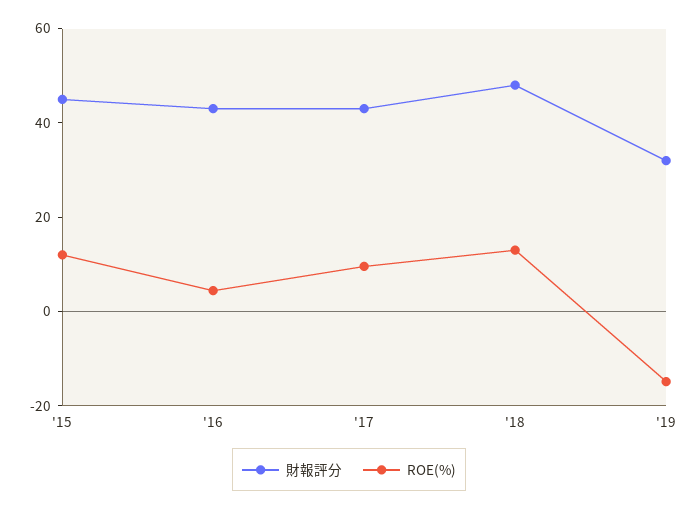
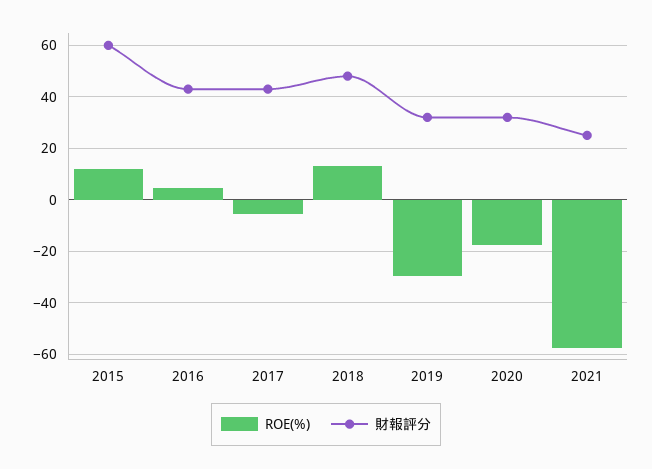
財報評分, '15: 45 -> 60
ROE(%), '17: 10 -> -5
ROE(%), '19: -15 -> -30
ROE(%), 2020: none -> -17.5
財報評分, 2020: none -> 32.5
ROE(%), 2021: none -> -57.5
財報評分, 2021: none -> 25

